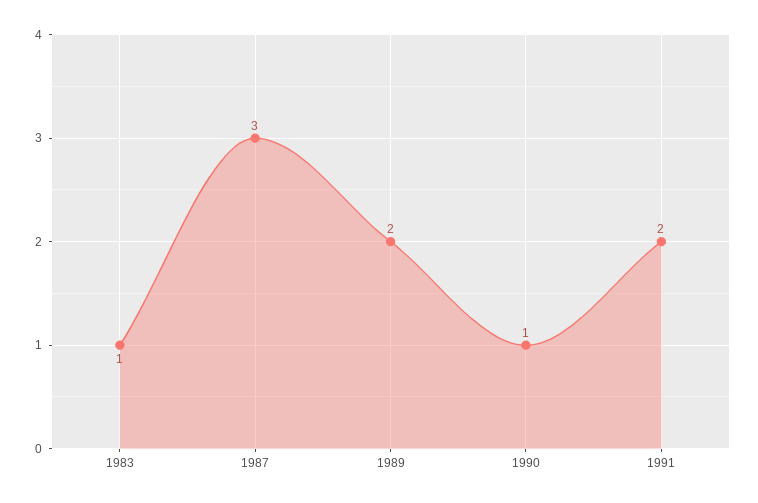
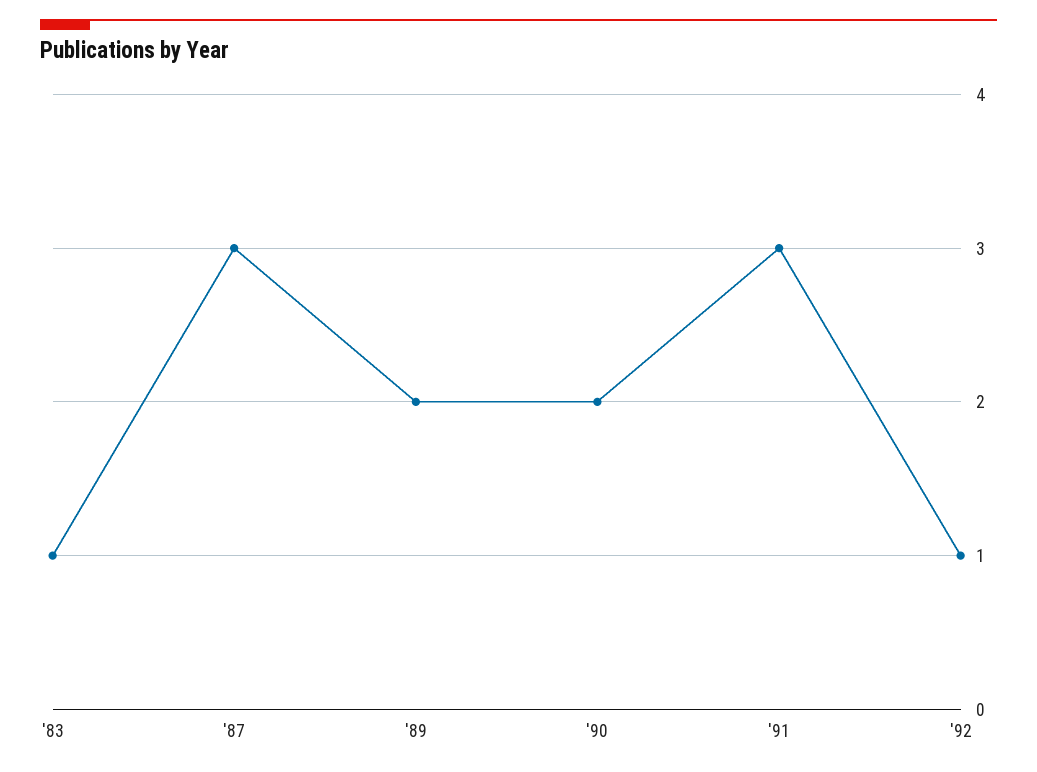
1990: 1 -> 2
1991: 2 -> 3
'92: none -> 1

